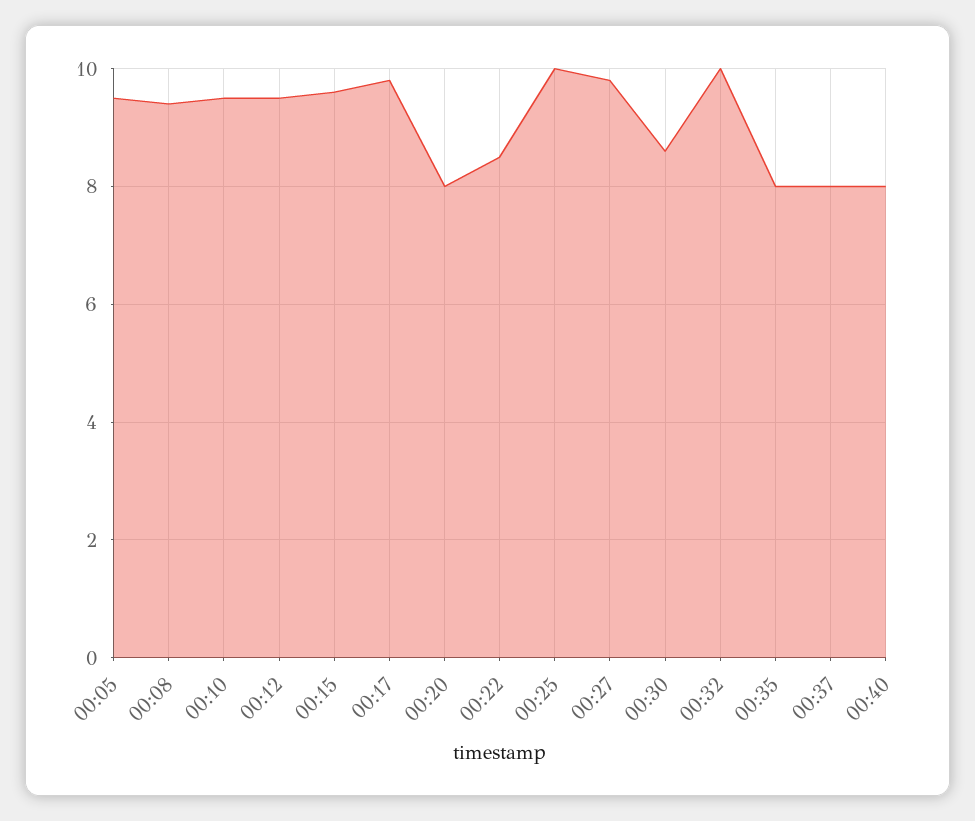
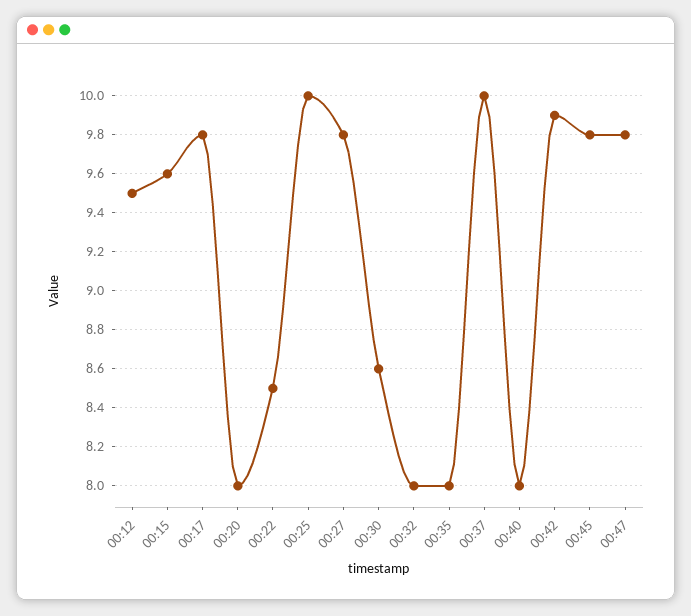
00:05: 9.5 -> none
00:08: 9.5 -> none
00:10: 9.5 -> none
00:32: 10 -> 8
00:37: 8 -> 10
00:42: none -> 9.9
00:45: none -> 9.8
00:47: none -> 9.8

